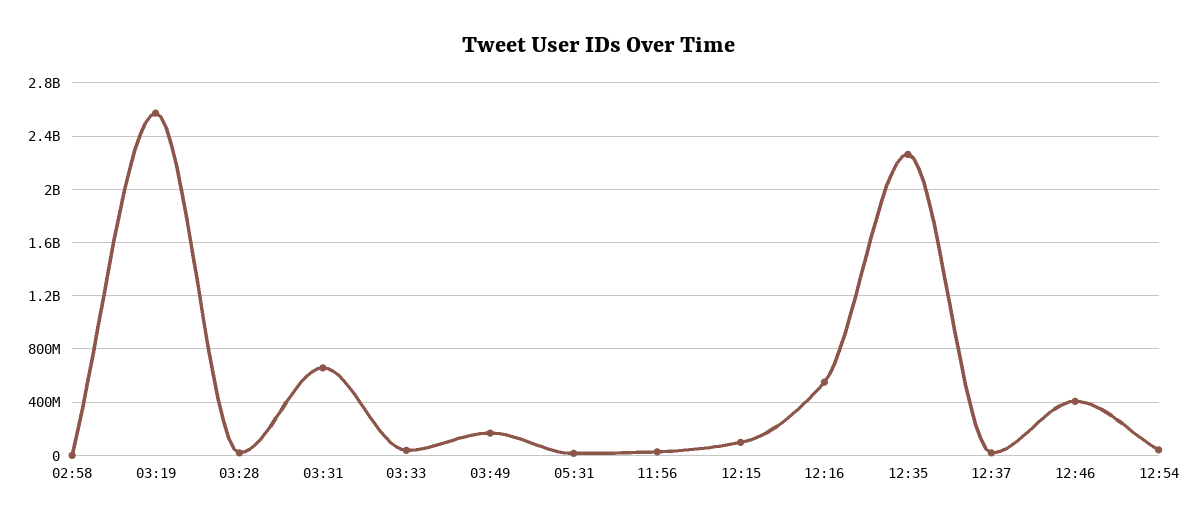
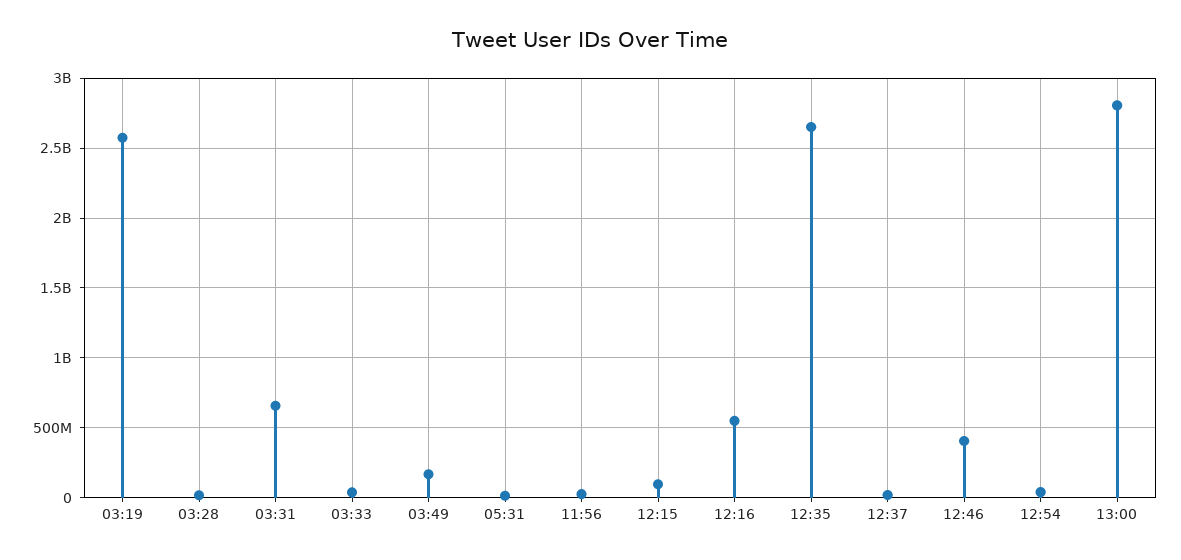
02:58: 0 -> none
12:35: 2250000000 -> 2650000000
13:00: none -> 2800000000

